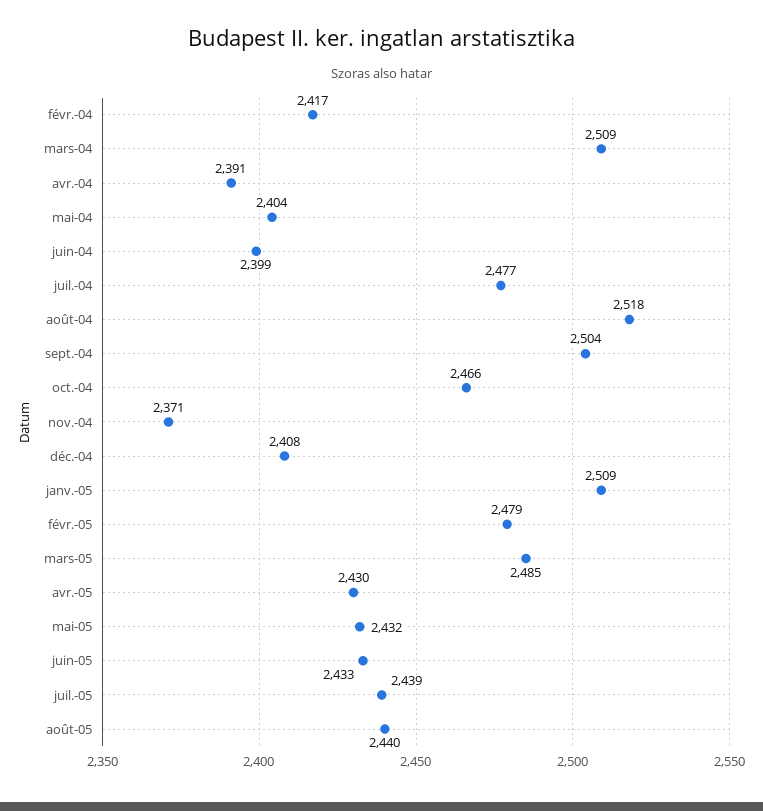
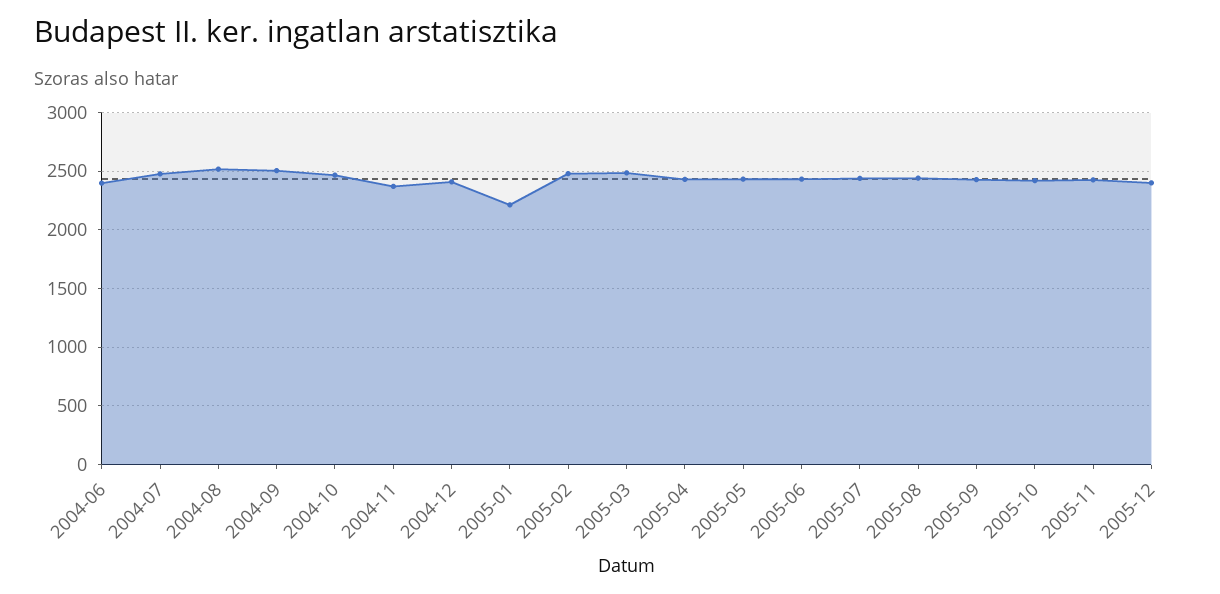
févr.-04: 2417 -> none
mars-04: 2509 -> none
avr.-04: 2391 -> none
mai-04: 2404 -> none
janv.-05: 2509 -> 2200
2005-09: none -> 2400
2005-10: none -> 2400
2005-11: none -> 2400
2005-12: none -> 2400

